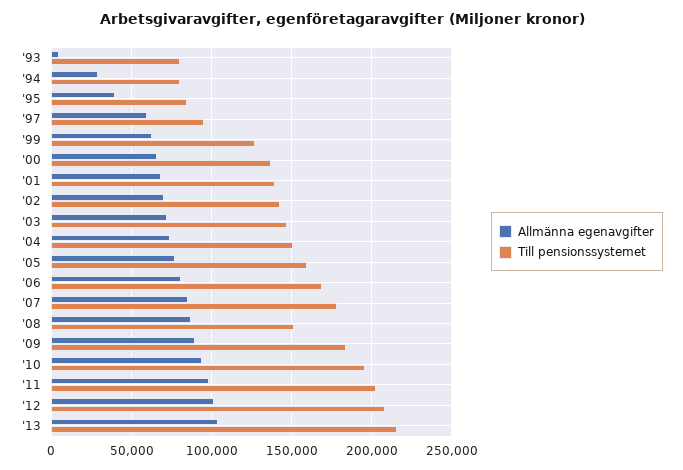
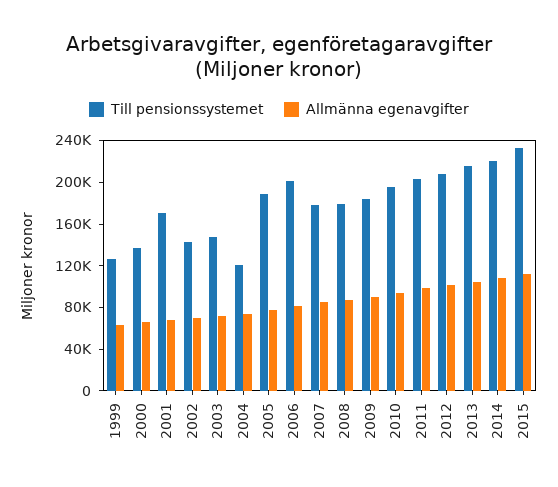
Allmänna egenavgifter, '93: 5000 -> none
Till pensionssystemet, '93: 80000 -> none
Allmänna egenavgifter, '94: 30000 -> none
Till pensionssystemet, '94: 80000 -> none
Allmänna egenavgifter, '95: 40000 -> none
Till pensionssystemet, '95: 85000 -> none
Allmänna egenavgifter, '97: 60000 -> none
Till pensionssystemet, '97: 95000 -> none
Till pensionssystemet, '01: 140000 -> 170000
Till pensionssystemet, '04: 150000 -> 120000
Till pensionssystemet, '05: 160000 -> 190000
Till pensionssystemet, '06: 170000 -> 200000
Till pensionssystemet, '08: 150000 -> 180000
Till pensionssystemet, 2014: none -> 220000
Allmänna egenavgifter, 2014: none -> 110000
Till pensionssystemet, 2015: none -> 230000
Allmänna egenavgifter, 2015: none -> 110000

